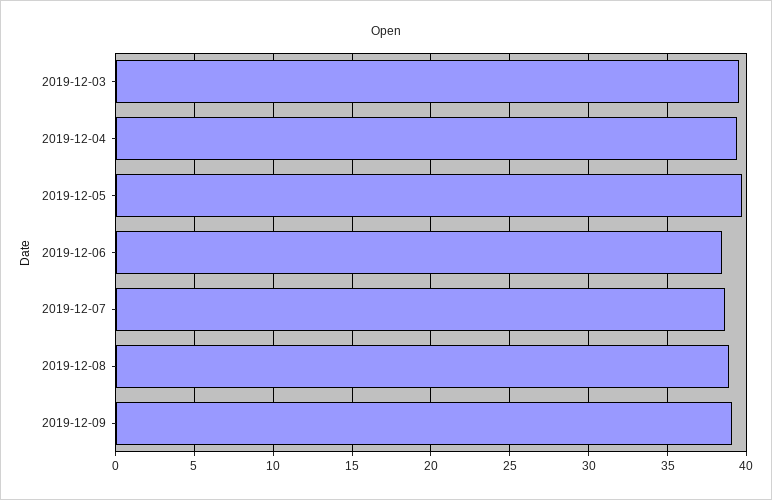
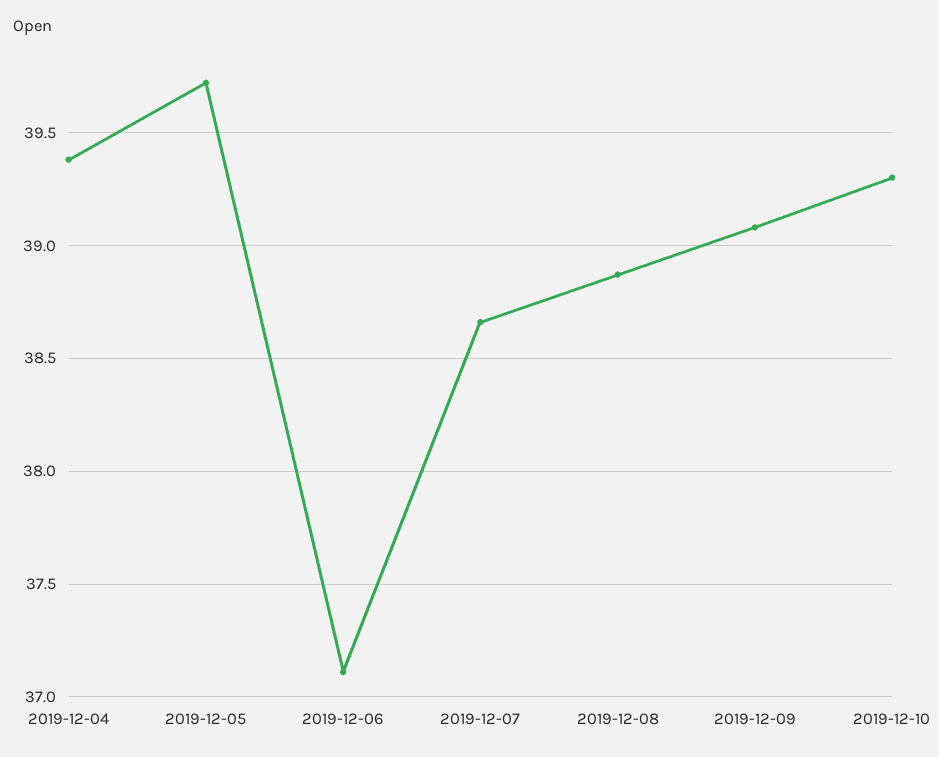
2019-12-03: 39.5 -> none
2019-12-06: 38.5 -> 37.1
2019-12-10: none -> 39.3

